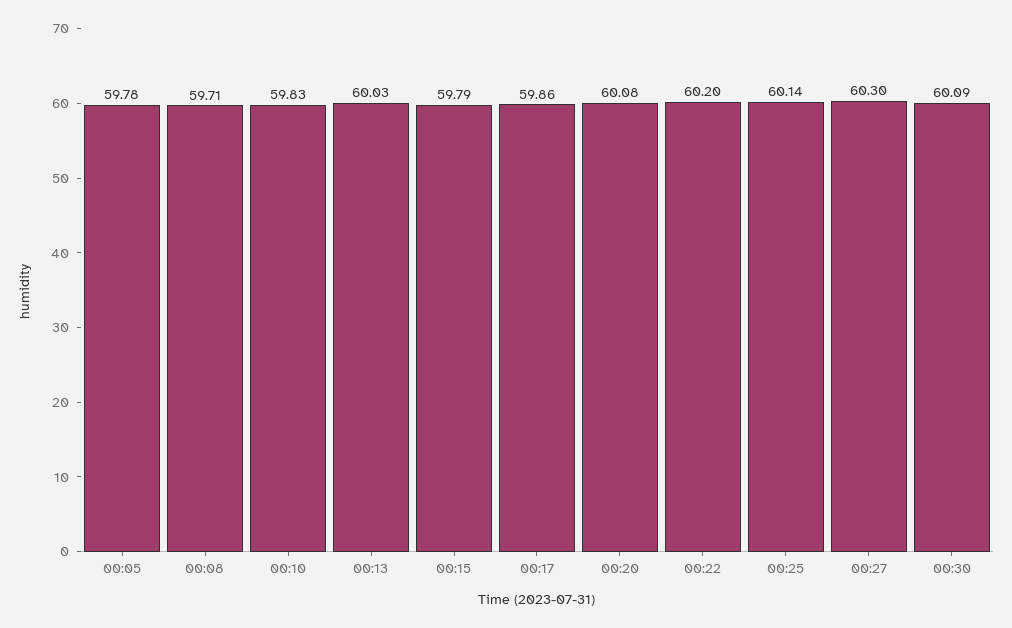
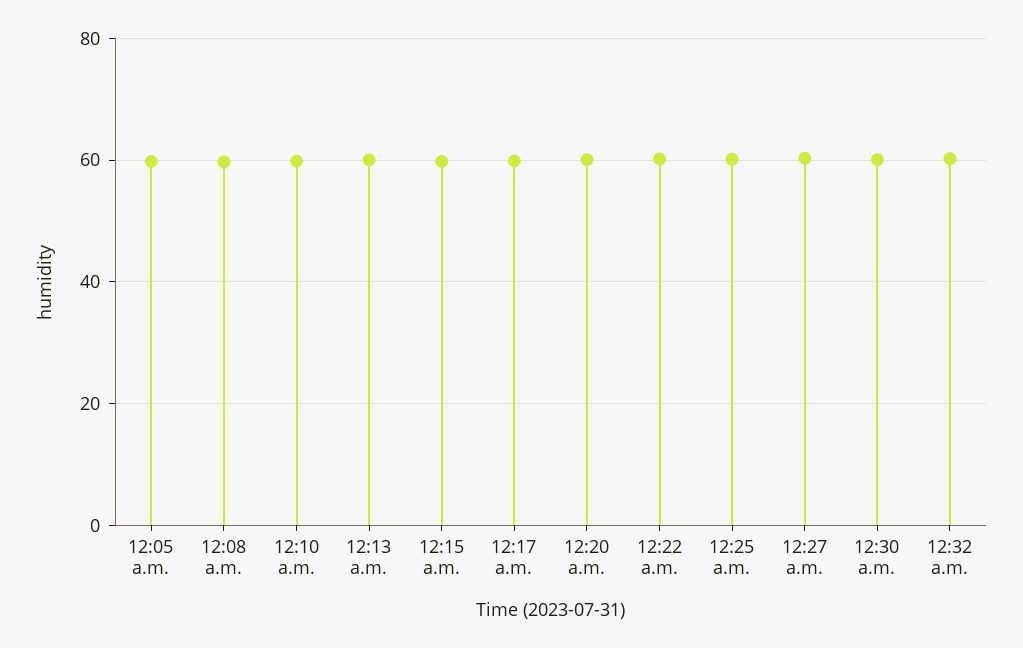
12:32 a.m.: none -> 60

